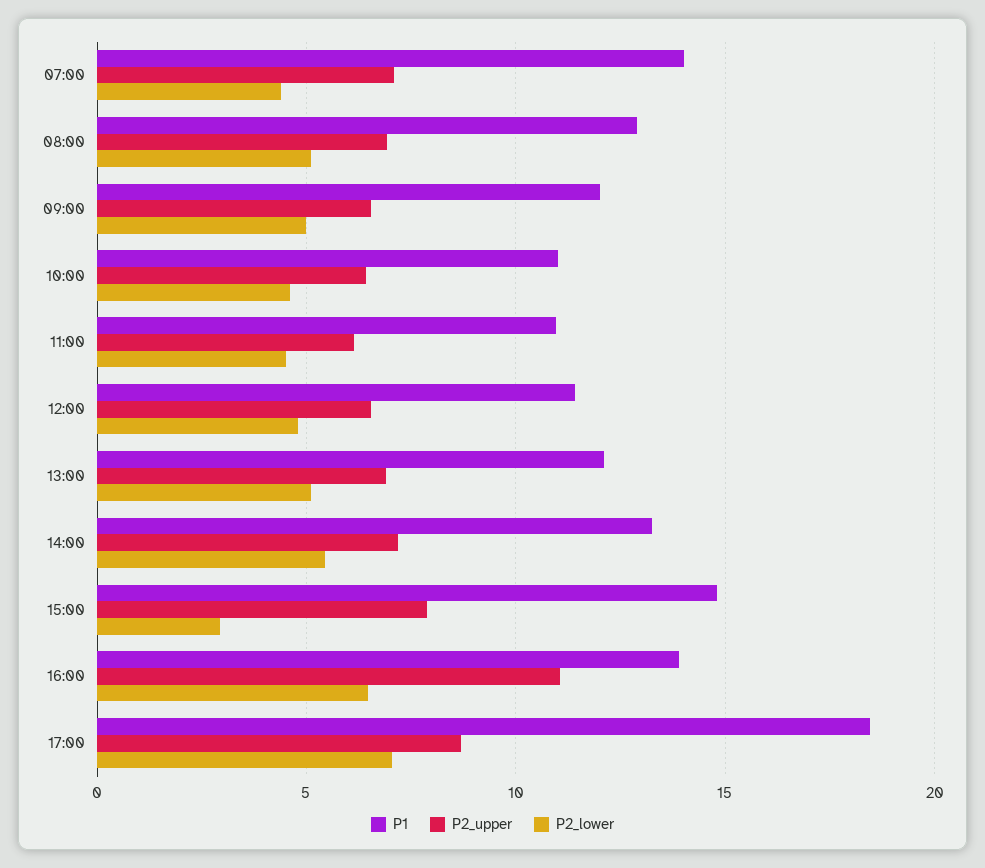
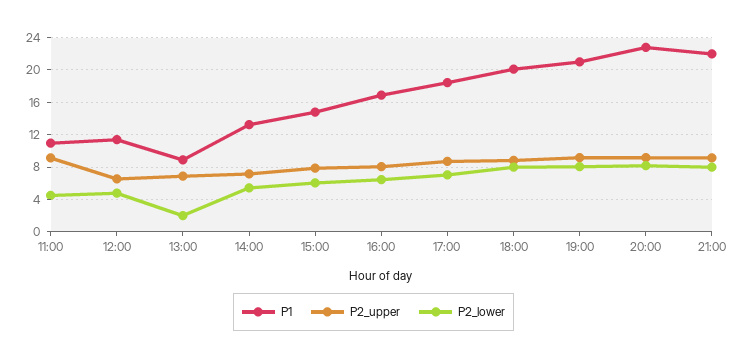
P1, 07:00: 14 -> none
P2_upper, 07:00: 7 -> none
P2_lower, 07:00: 4.5 -> none
P1, 08:00: 13 -> none
P2_upper, 08:00: 7 -> none
P2_lower, 08:00: 5 -> none
P1, 09:00: 12 -> none
P2_upper, 09:00: 6.5 -> none
P2_lower, 09:00: 5 -> none
P1, 10:00: 11 -> none
P2_upper, 10:00: 6.5 -> none
P2_lower, 10:00: 4.5 -> none
P2_upper, 11:00: 6 -> 9
P1, 13:00: 12 -> 9
P2_lower, 13:00: 5 -> 2
P2_lower, 15:00: 3 -> 6
P1, 16:00: 14 -> 17
P2_upper, 16:00: 11 -> 8
P1, 18:00: none -> 20
P2_upper, 18:00: none -> 9
P2_lower, 18:00: none -> 8
P1, 19:00: none -> 21
P2_upper, 19:00: none -> 9
P2_lower, 19:00: none -> 8
P1, 20:00: none -> 23
P2_upper, 20:00: none -> 9
P2_lower, 20:00: none -> 8
P1, 21:00: none -> 22
P2_upper, 21:00: none -> 9
P2_lower, 21:00: none -> 8

